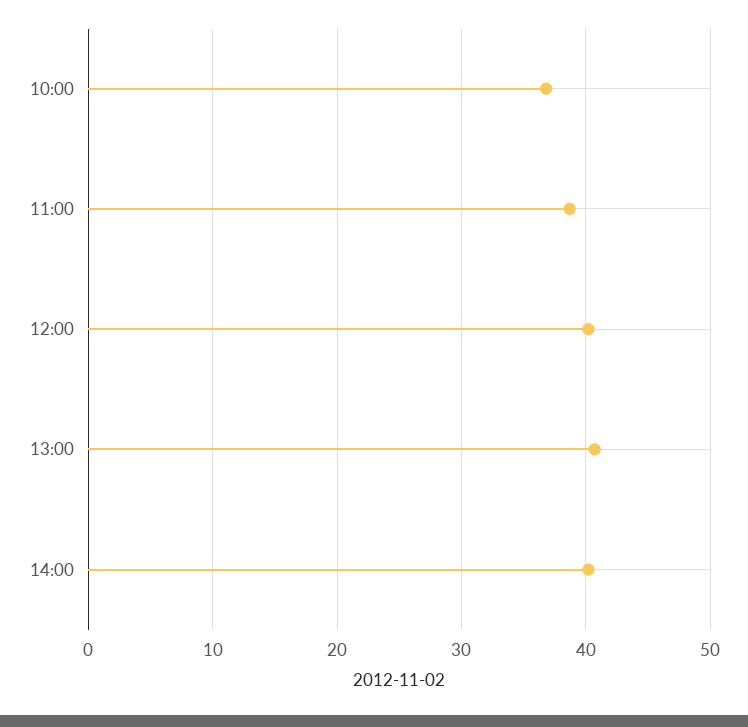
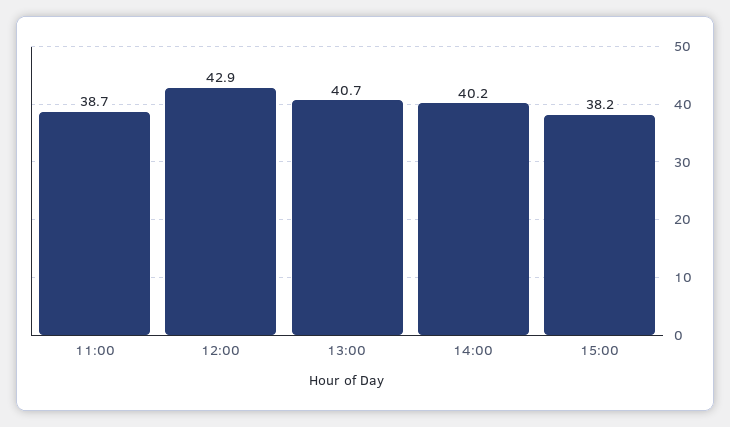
10:00: 37 -> none
12:00: 40 -> 42.9
15:00: none -> 38.2

